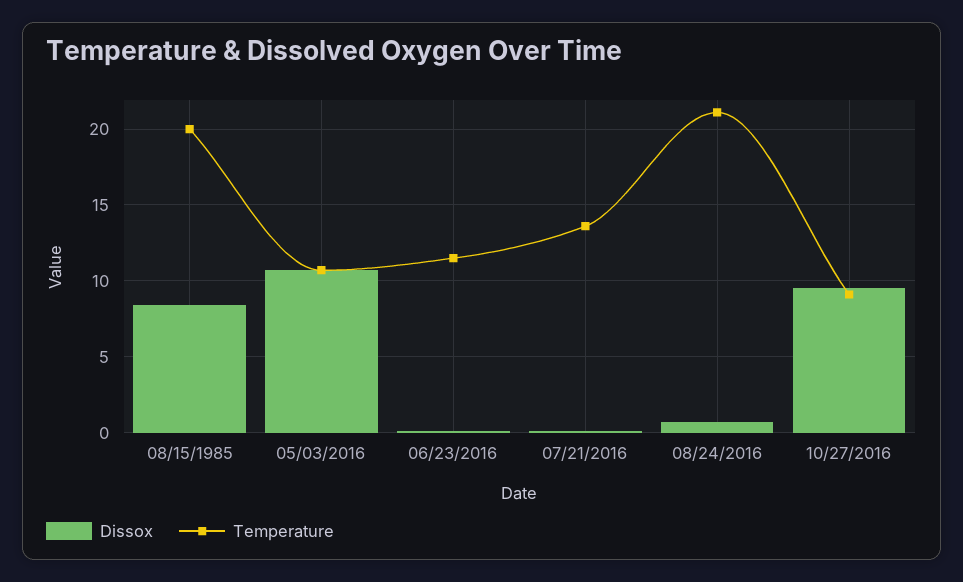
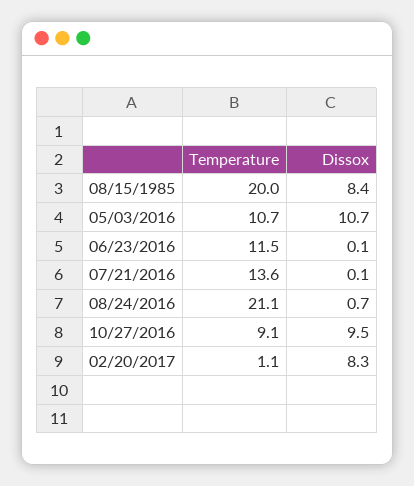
Temperature, 02/20/2017: none -> 1.1
Dissox, 02/20/2017: none -> 8.3

